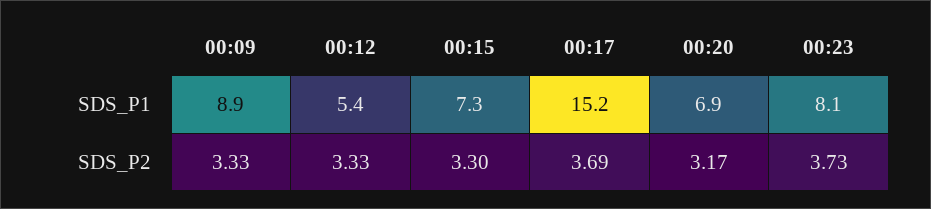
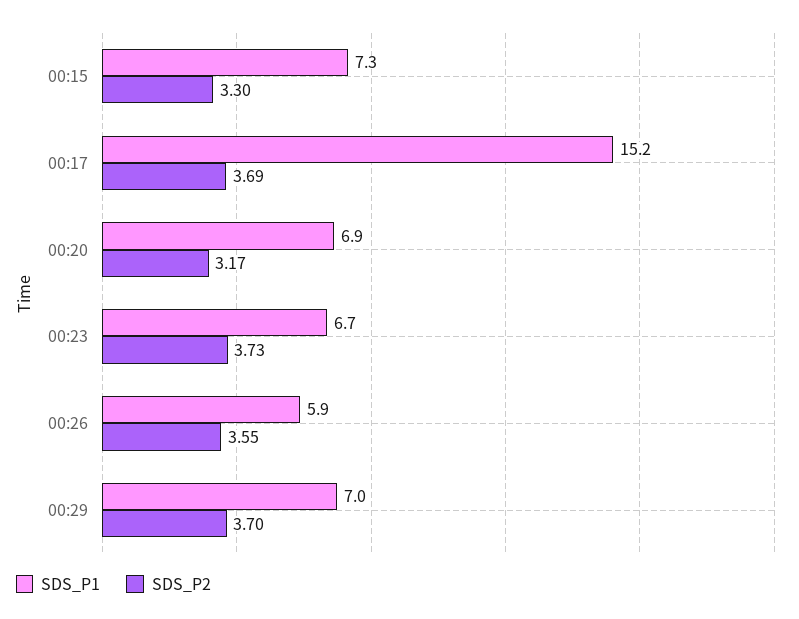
SDS_P1, 00:09: 8.9 -> none
SDS_P1, 00:12: 5.4 -> none
SDS_P1, 00:23: 8.1 -> 6.7
SDS_P2, 00:09: 3.33 -> none
SDS_P2, 00:12: 3.33 -> none
SDS_P1, 00:26: none -> 5.9
SDS_P2, 00:26: none -> 3.55
SDS_P1, 00:29: none -> 7
SDS_P2, 00:29: none -> 3.7

